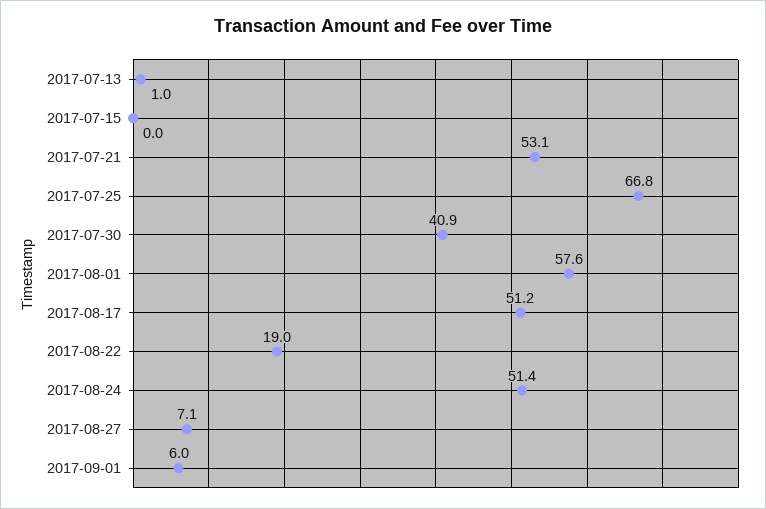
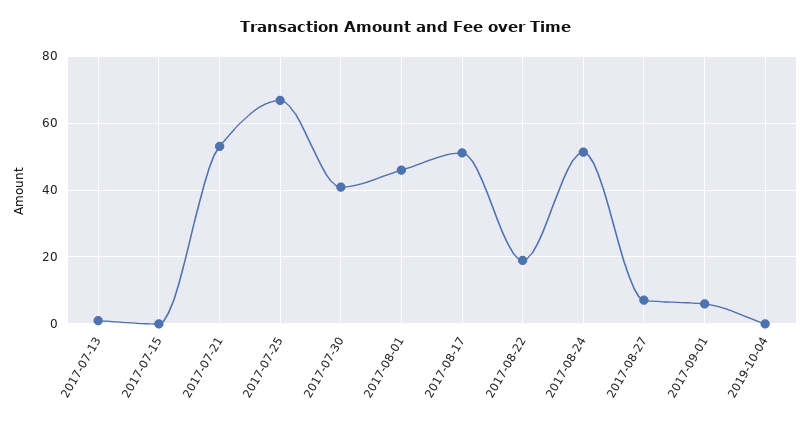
2017-08-01: 57.6 -> 46
2019-10-04: none -> 0

